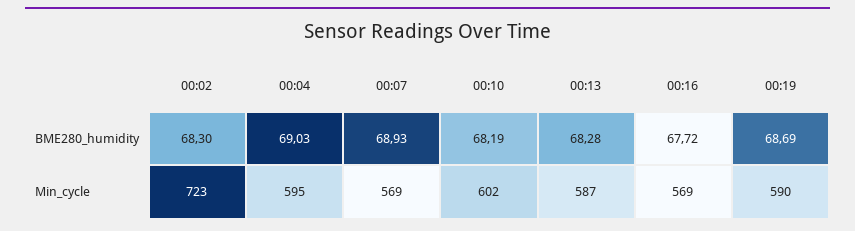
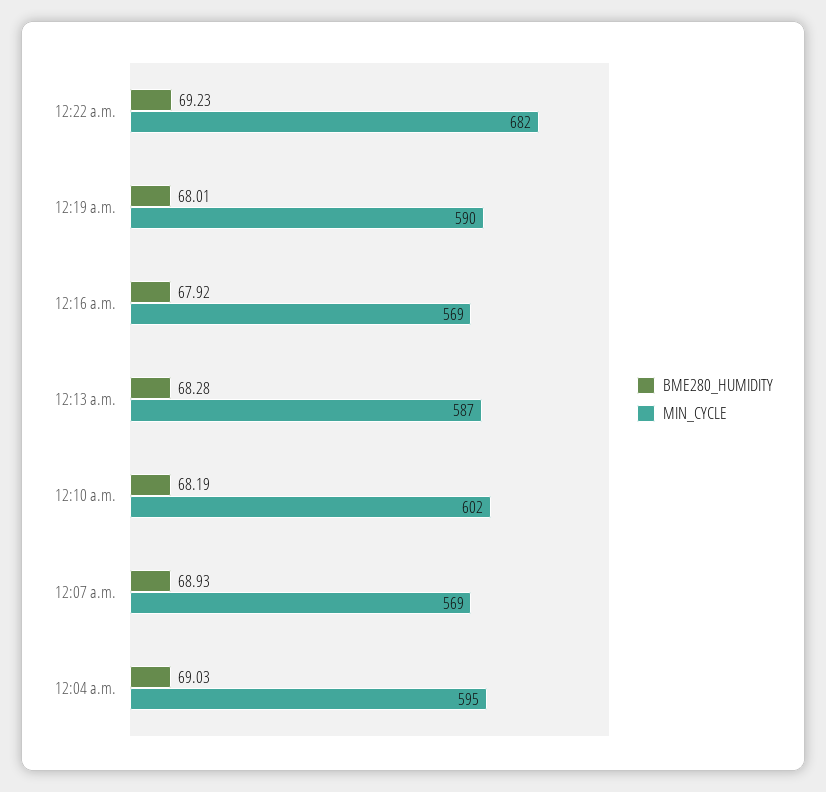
BME280_humidity, 00:02: 68.3 -> none
BME280_humidity, 00:16: 67.72 -> 67.92
BME280_humidity, 00:19: 68.69 -> 68.01
Min_cycle, 00:02: 723 -> none
BME280_humidity, 12:22 a.m.: none -> 69.23
Min_cycle, 12:22 a.m.: none -> 682

